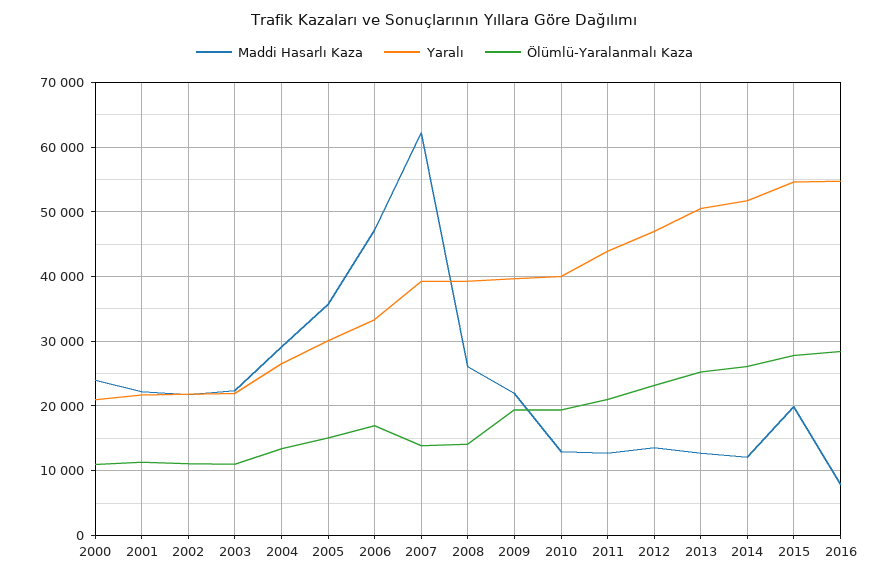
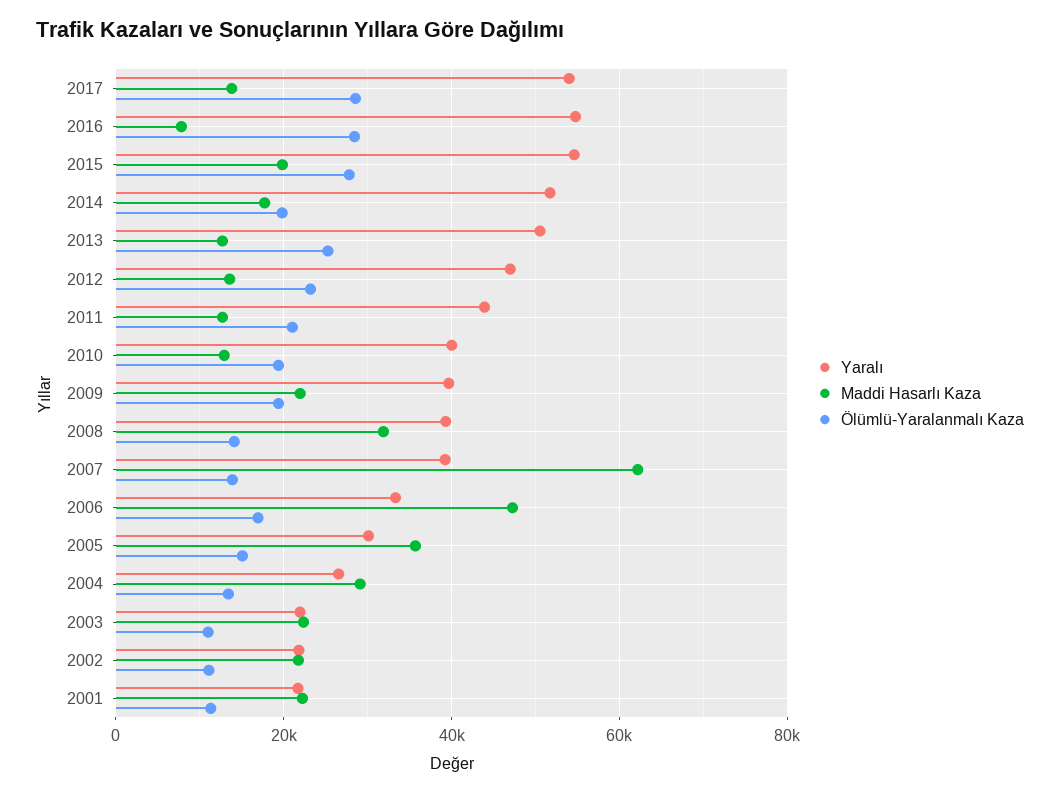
Maddi Hasarlı Kaza, 2000: 24000 -> none
Yaralı, 2000: 21000 -> none
Ölümlü-Yaralanmalı Kaza, 2000: 11000 -> none
Maddi Hasarlı Kaza, 2008: 26000 -> 32000
Maddi Hasarlı Kaza, 2014: 12000 -> 18000
Ölümlü-Yaralanmalı Kaza, 2014: 26000 -> 20000
Yaralı, 2017: none -> 54000
Maddi Hasarlı Kaza, 2017: none -> 14000
Ölümlü-Yaralanmalı Kaza, 2017: none -> 28000

